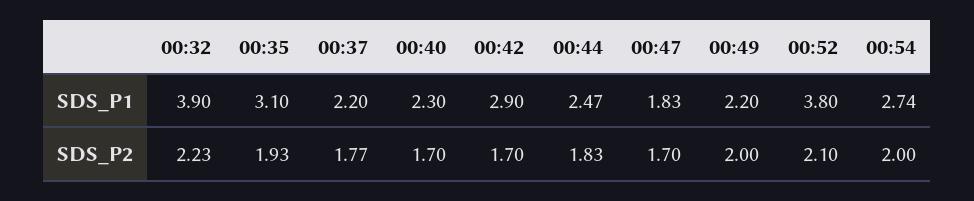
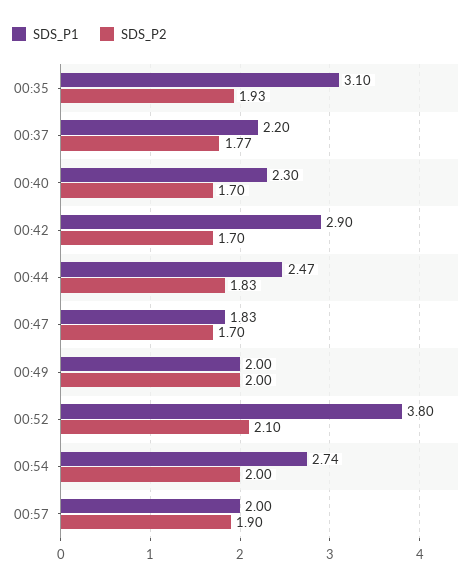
SDS_P1, 00:32: 3.9 -> none
SDS_P1, 00:49: 2.2 -> 2
SDS_P2, 00:32: 2.23 -> none
SDS_P1, 00:57: none -> 2
SDS_P2, 00:57: none -> 1.9

